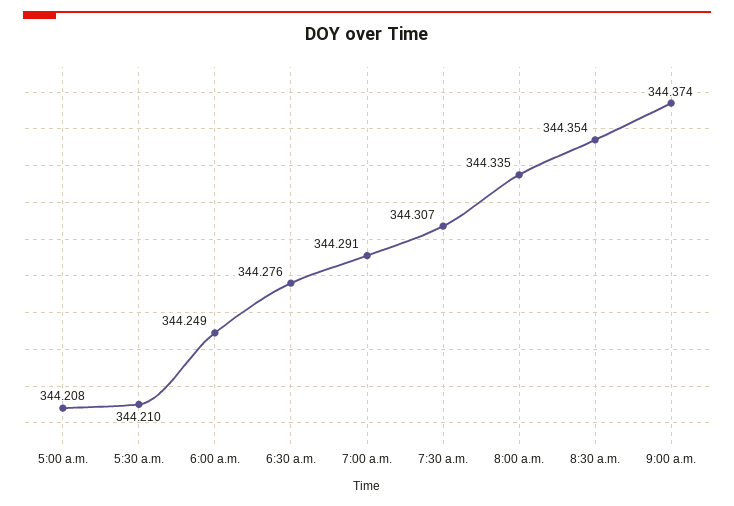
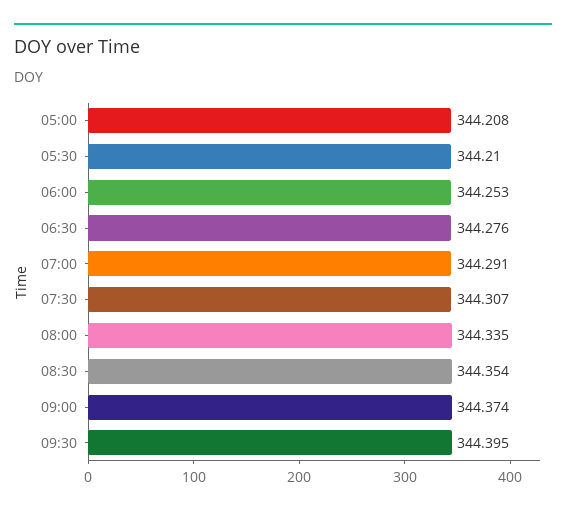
6:00 a.m.: 344.249 -> 344.253
09:30: none -> 344.395

